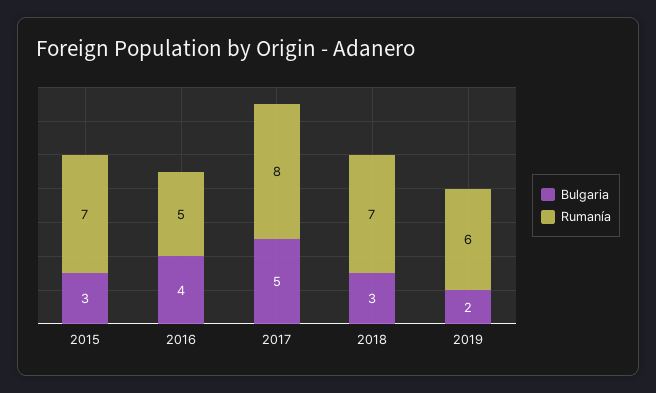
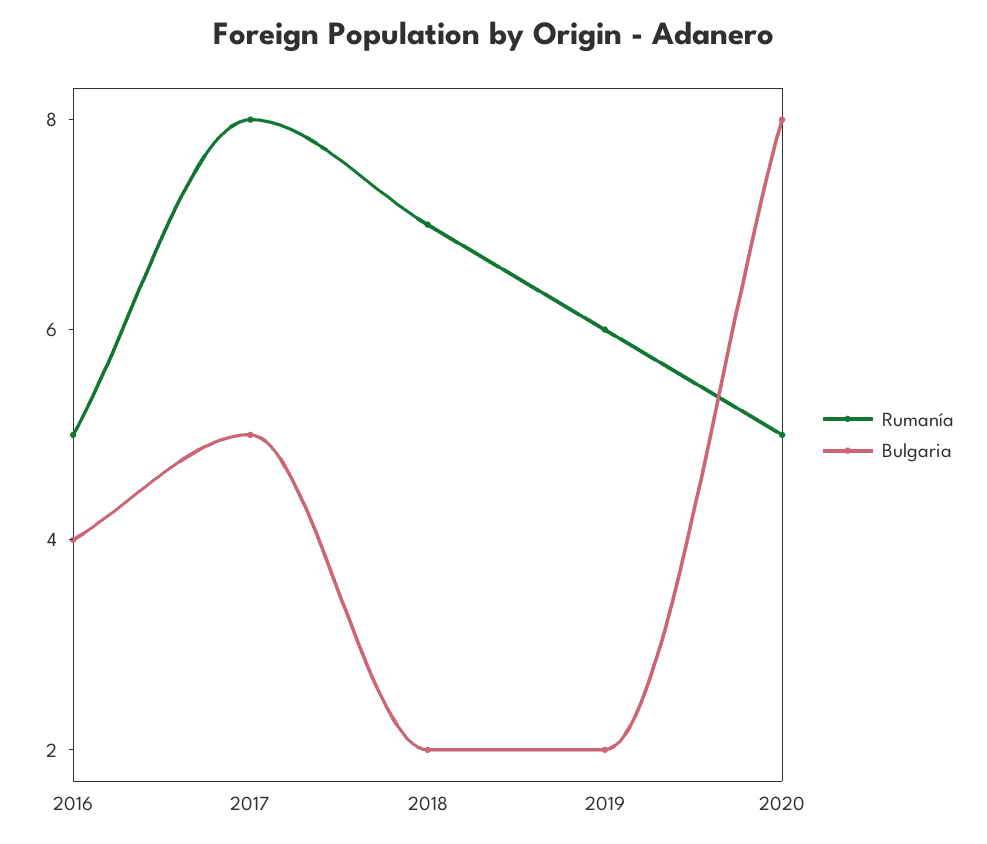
Bulgaria, 2015: 3 -> none
Rumanía, 2015: 7 -> none
Bulgaria, 2018: 3 -> 2
Rumanía, 2020: none -> 5
Bulgaria, 2020: none -> 8

